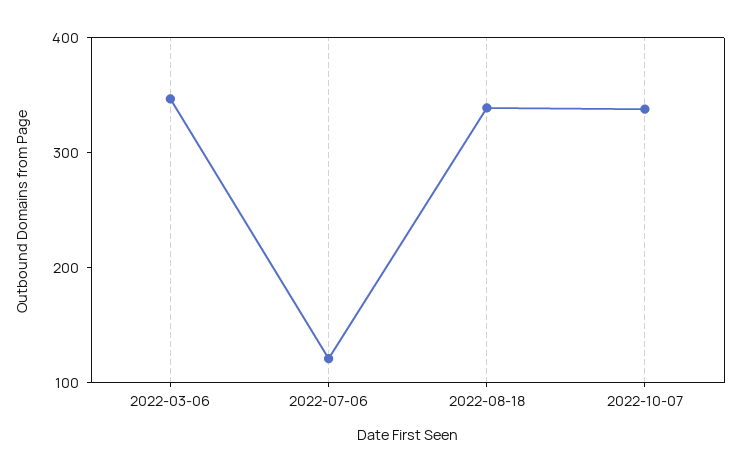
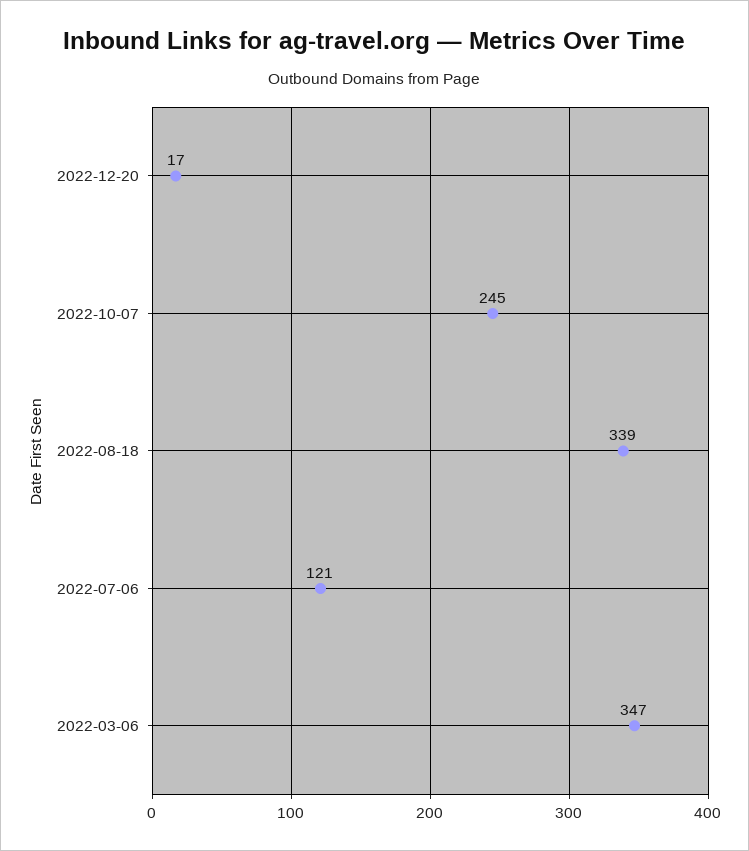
2022-10-07: 340 -> 245
2022-12-20: none -> 17

